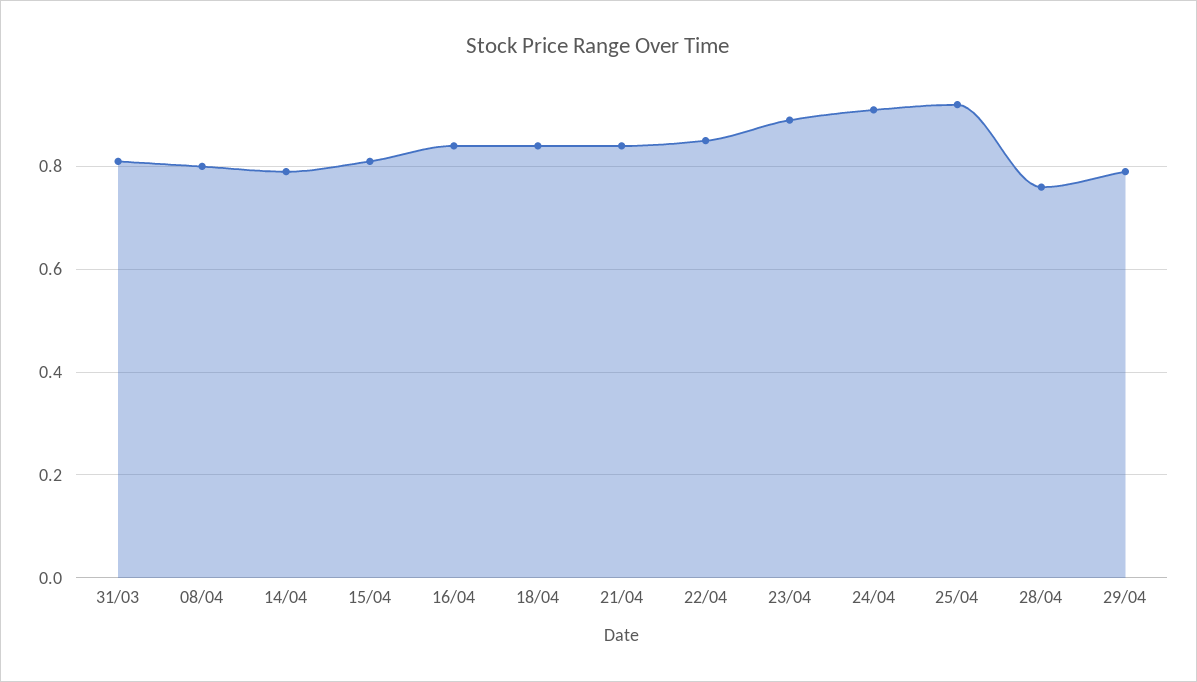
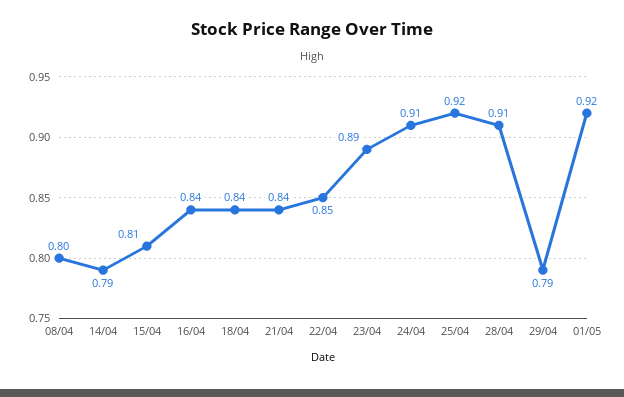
31/03: 0.8 -> none
28/04: 0.75 -> 0.91
01/05: none -> 0.92

